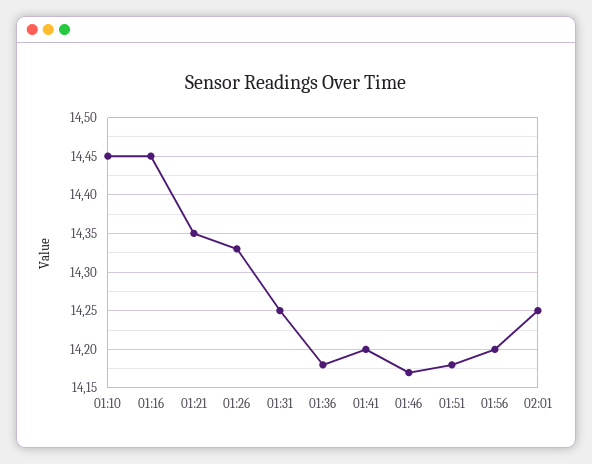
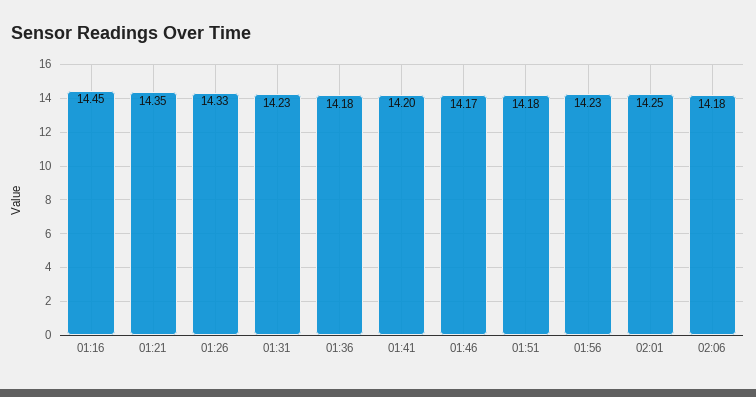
01:10: 14.45 -> none
01:31: 14.25 -> 14.23
01:56: 14.2 -> 14.23
02:06: none -> 14.18

